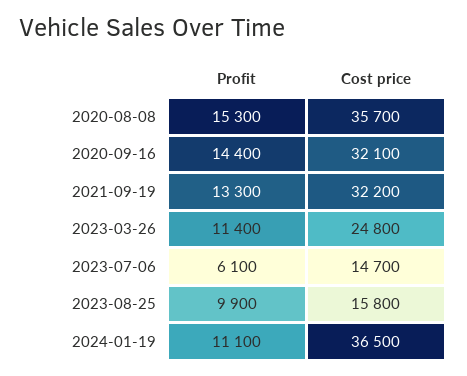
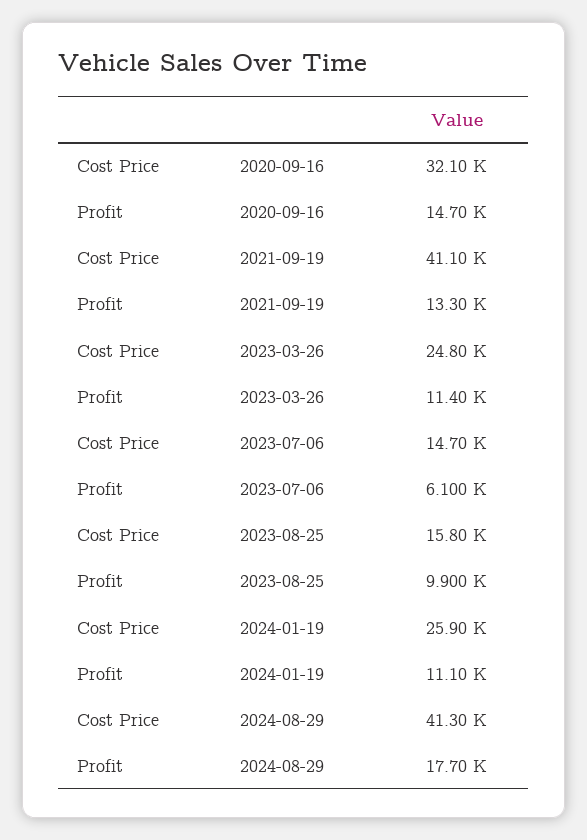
Profit, 2020-08-08: 15300 -> none
Cost price, 2020-08-08: 35700 -> none
Profit, 2020-09-16: 14400 -> 14700
Cost price, 2021-09-19: 32200 -> 41100
Cost price, 2024-01-19: 36500 -> 25900
Cost price, 2024-08-29: none -> 41300
Profit, 2024-08-29: none -> 17700

